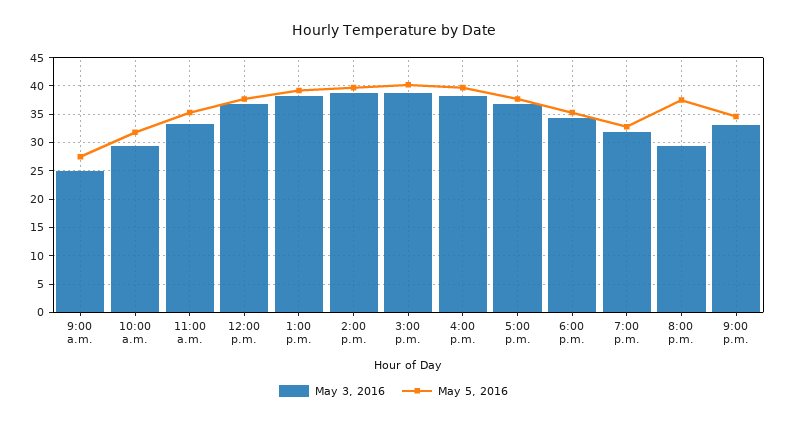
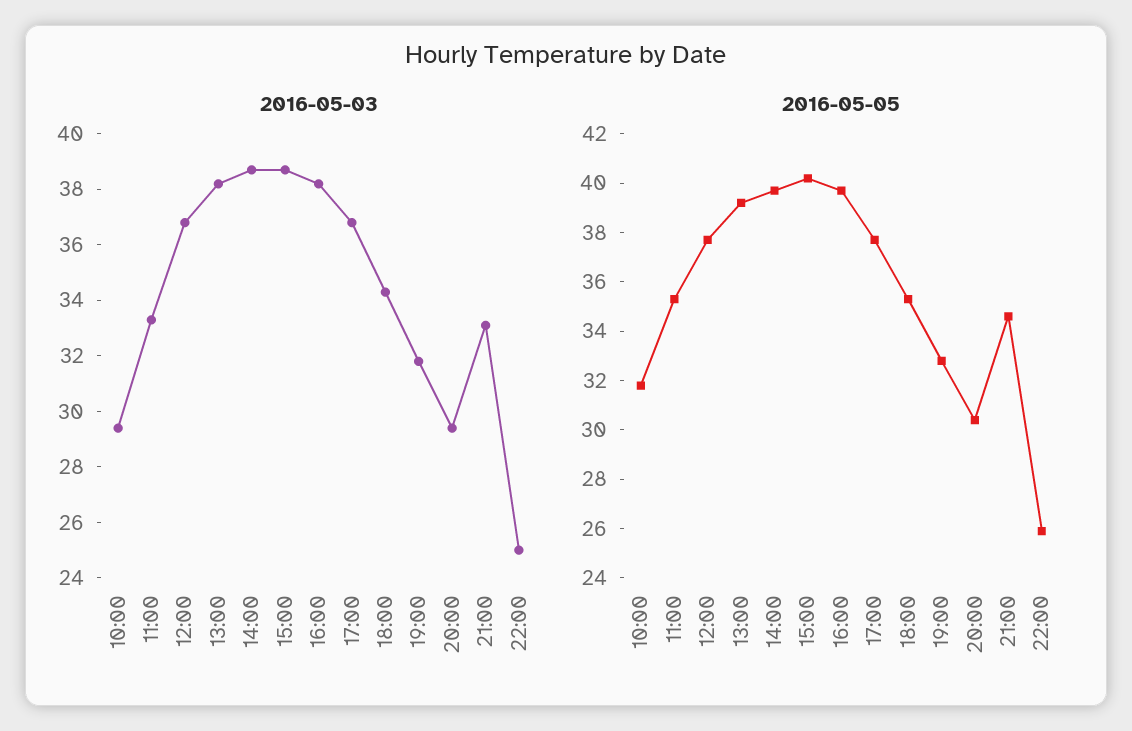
May 3, 2016, 9:00 a.m.: 25 -> none
May 5, 2016, 9:00 a.m.: 27.5 -> none
May 5, 2016, 8:00 p.m.: 37.5 -> 30.5
May 3, 2016, 22:00: none -> 25
May 5, 2016, 22:00: none -> 26

